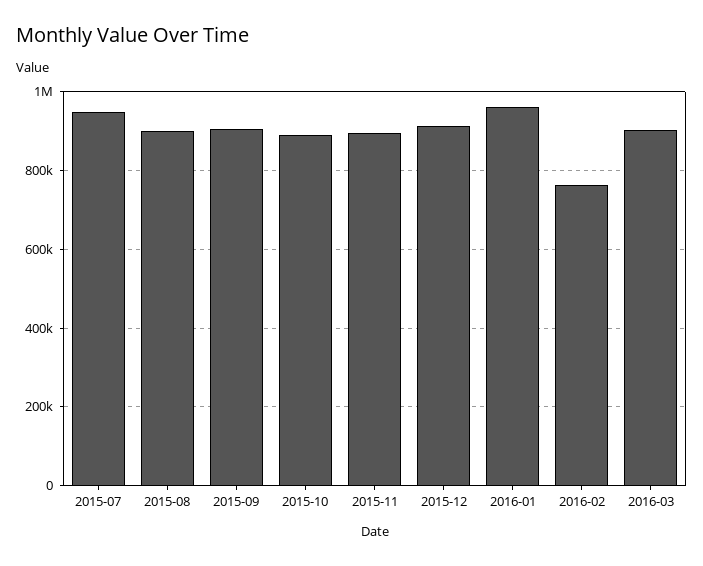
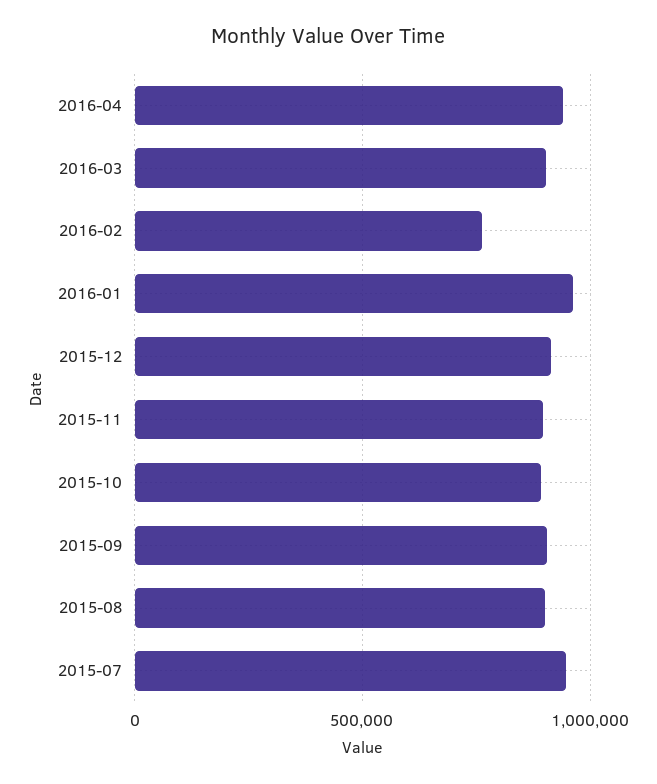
2016-04: none -> 950000

